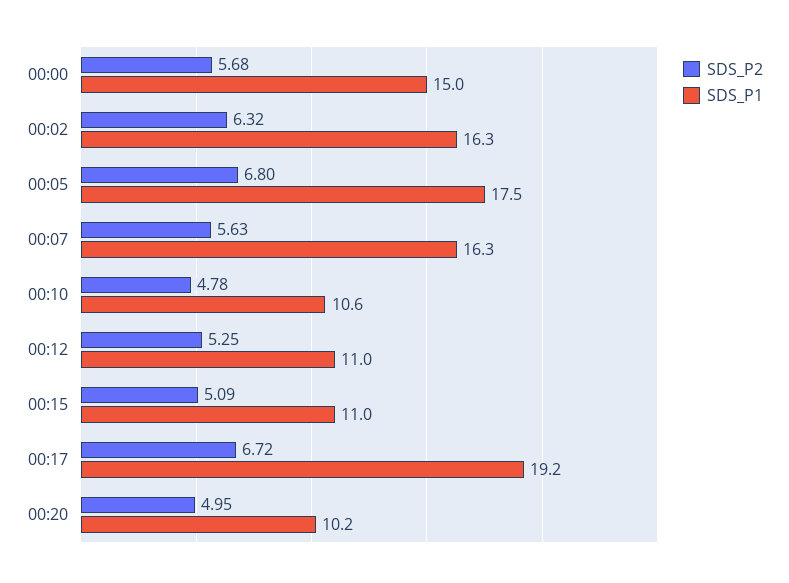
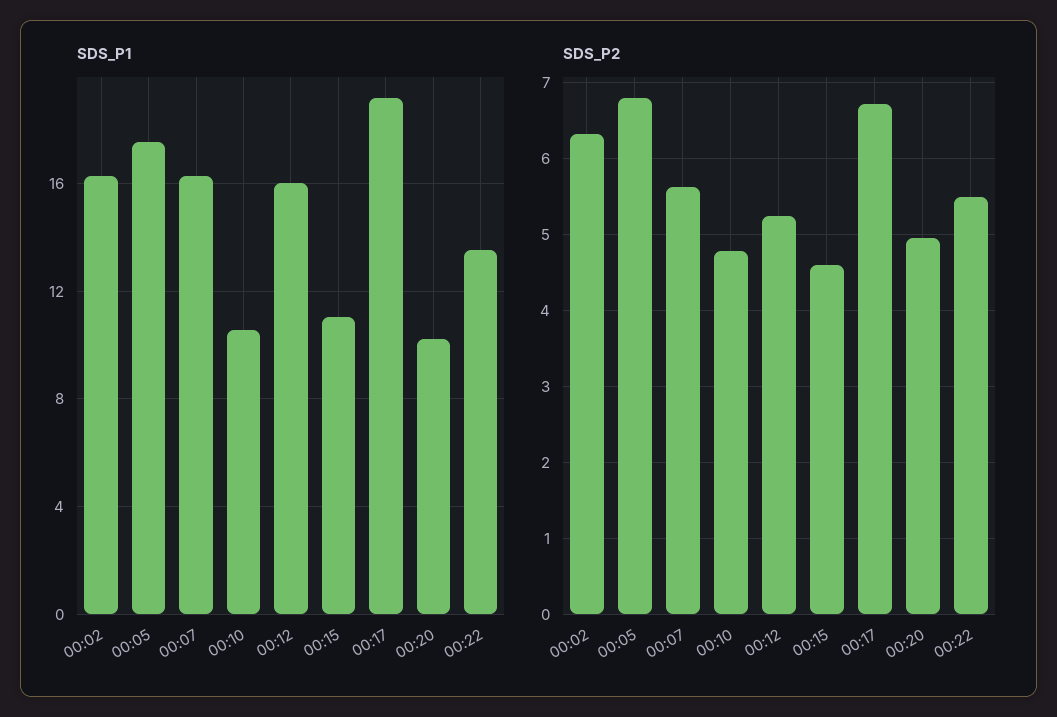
SDS_P2, 00:00: 5.68 -> none
SDS_P1, 00:00: 15 -> none
SDS_P1, 00:12: 11 -> 16
SDS_P2, 00:15: 5.09 -> 4.6
SDS_P1, 00:22: none -> 13.5
SDS_P2, 00:22: none -> 5.5

